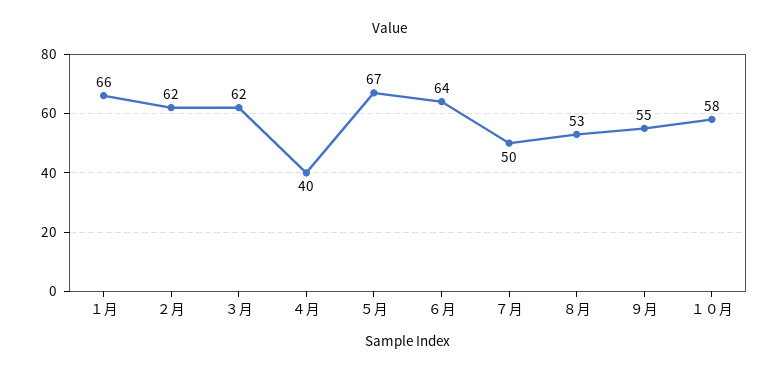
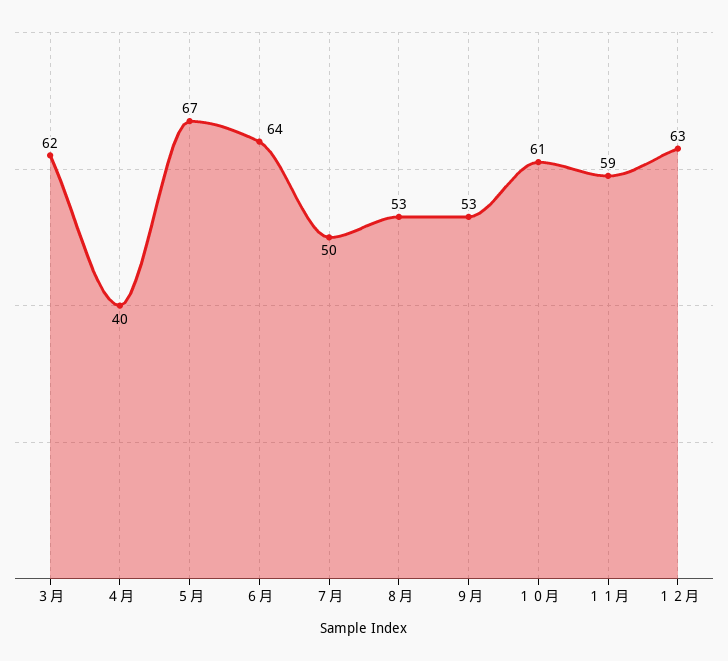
１月: 66 -> none
２月: 62 -> none
９月: 55 -> 53
１０月: 58 -> 61
１１月: none -> 59
１２月: none -> 63

